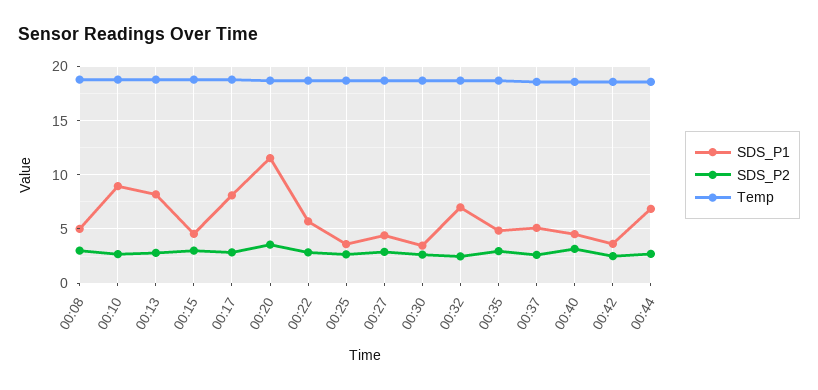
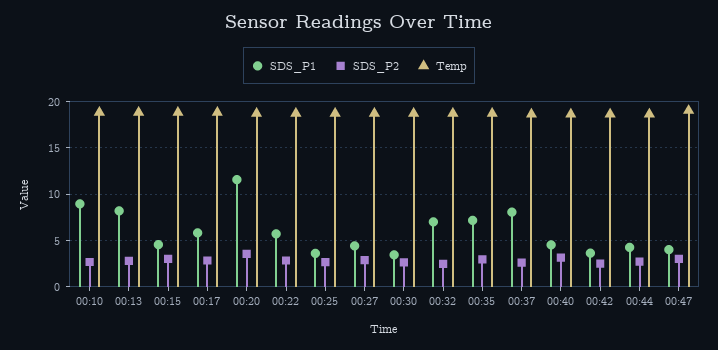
SDS_P1, 00:08: 5 -> none
SDS_P2, 00:08: 3 -> none
Temp, 00:08: 19 -> none
SDS_P1, 00:17: 8 -> 6
SDS_P1, 00:35: 5 -> 7
SDS_P1, 00:37: 5 -> 8
SDS_P1, 00:44: 7 -> 4
SDS_P1, 00:47: none -> 4
SDS_P2, 00:47: none -> 3
Temp, 00:47: none -> 19

